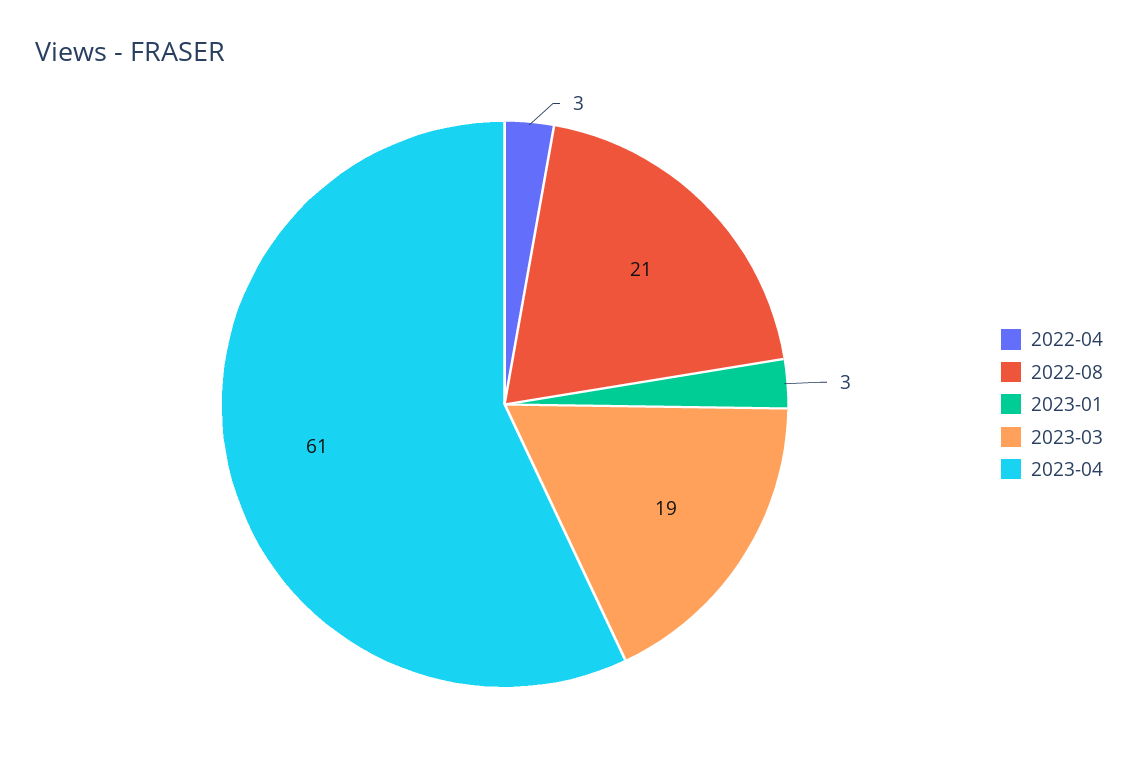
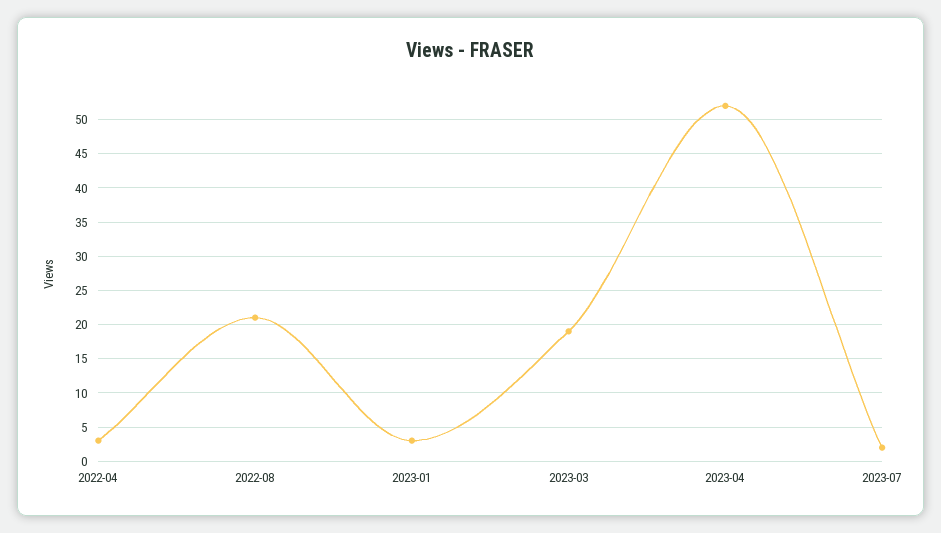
2023-04: 61 -> 52
2023-07: none -> 2

